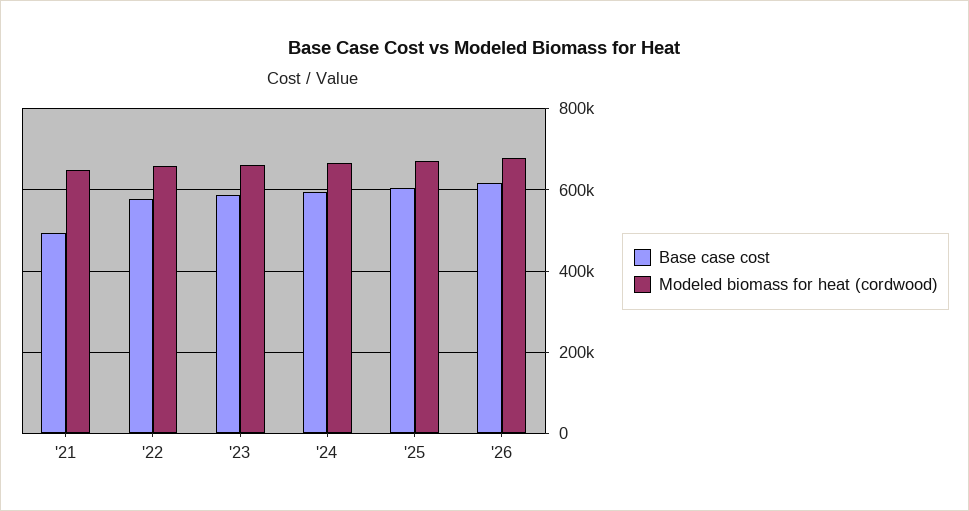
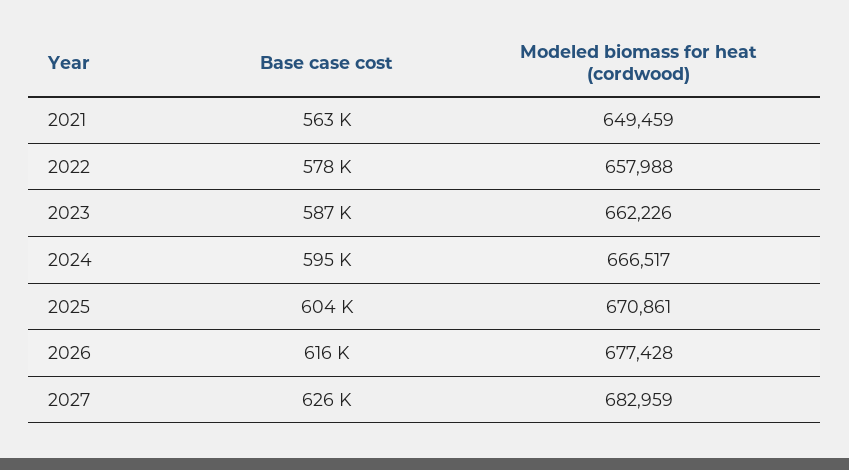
Base case cost, '21: 500000 -> 563000
Base case cost, 2027: none -> 626000
Modeled biomass for heat (cordwood), 2027: none -> 682959

